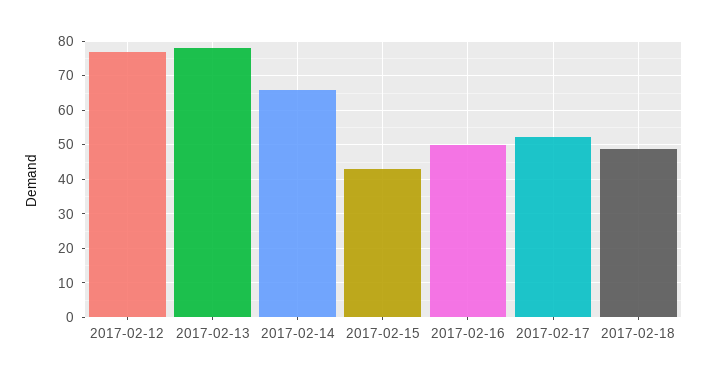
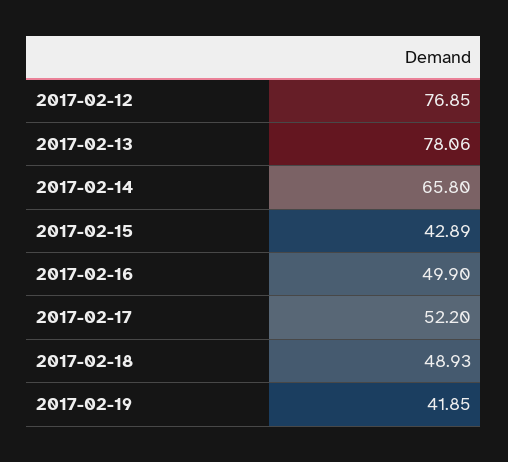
2017-02-19: none -> 41.85

